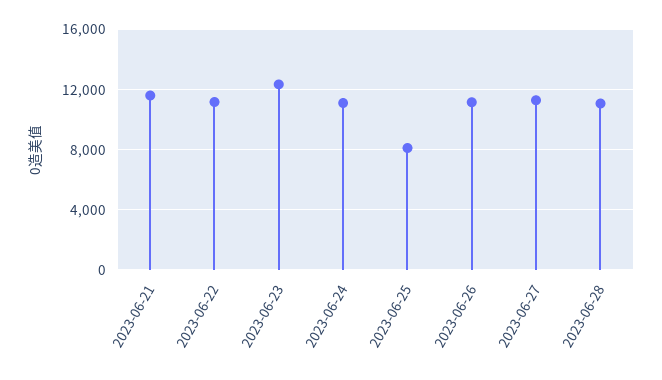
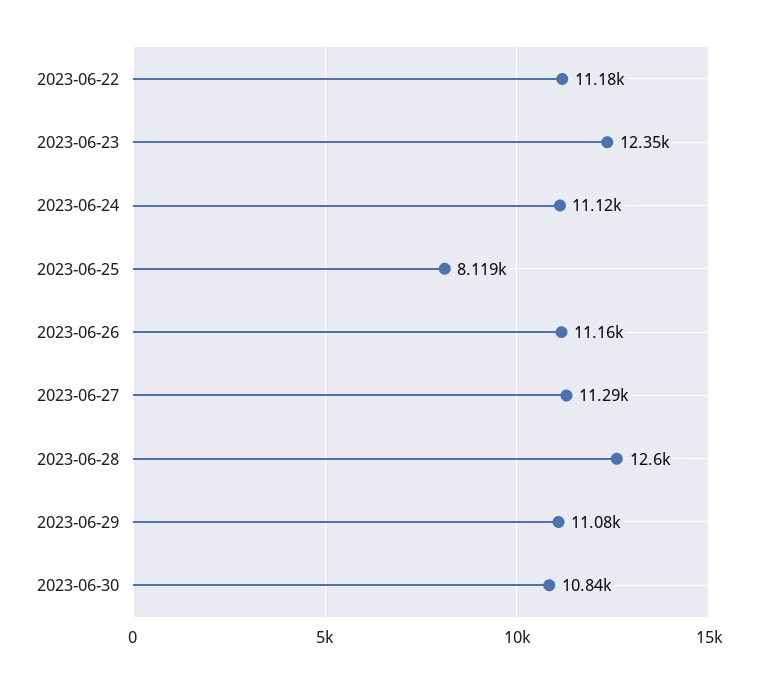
2023-06-21: 11500 -> none
2023-06-28: 11000 -> 12600
2023-06-29: none -> 11080
2023-06-30: none -> 10840

